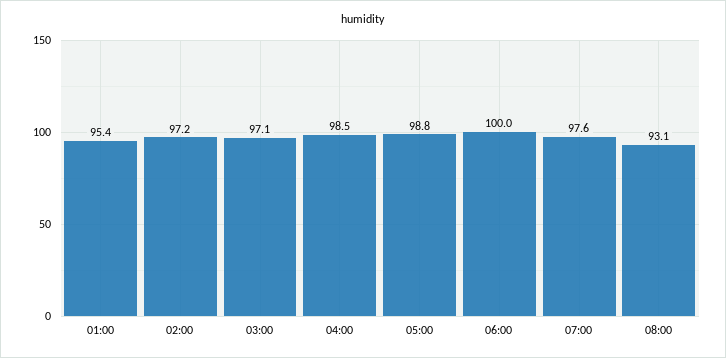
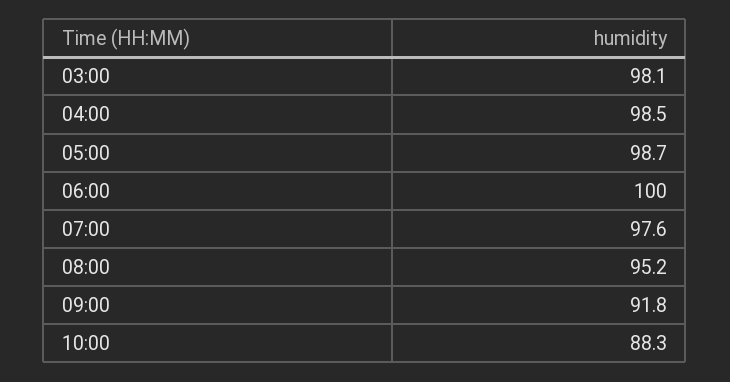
01:00: 95.4 -> none
02:00: 97.2 -> none
03:00: 97.1 -> 98.1
05:00: 98.8 -> 98.7
08:00: 93.1 -> 95.2
09:00: none -> 91.8
10:00: none -> 88.3

